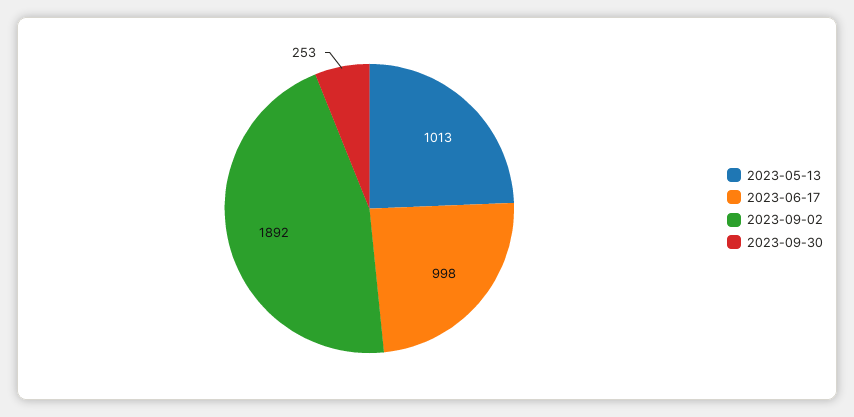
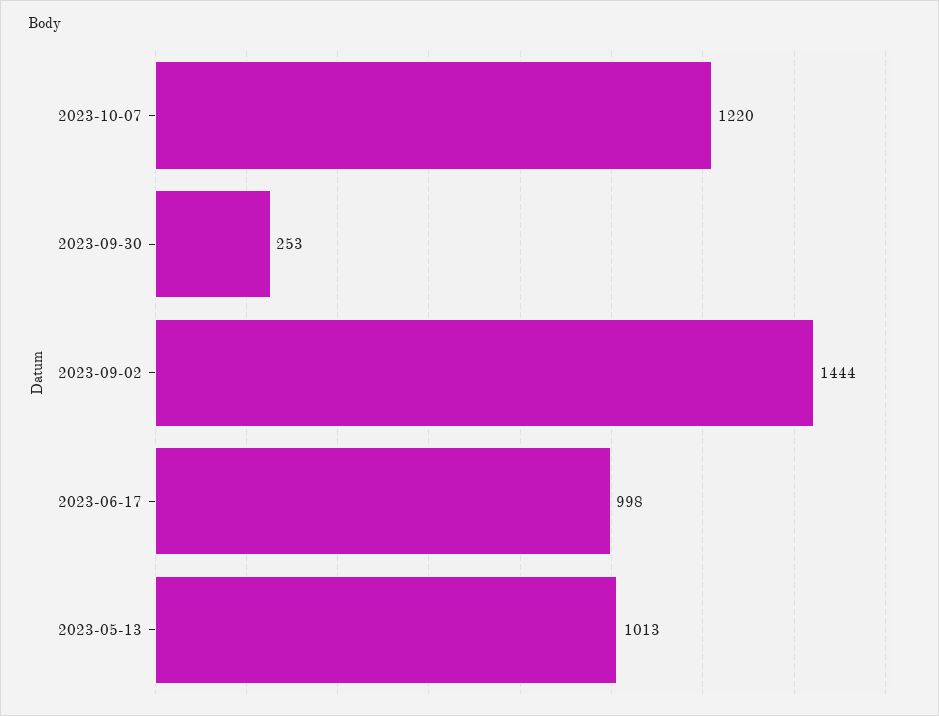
2023-09-02: 1892 -> 1444
2023-10-07: none -> 1220

